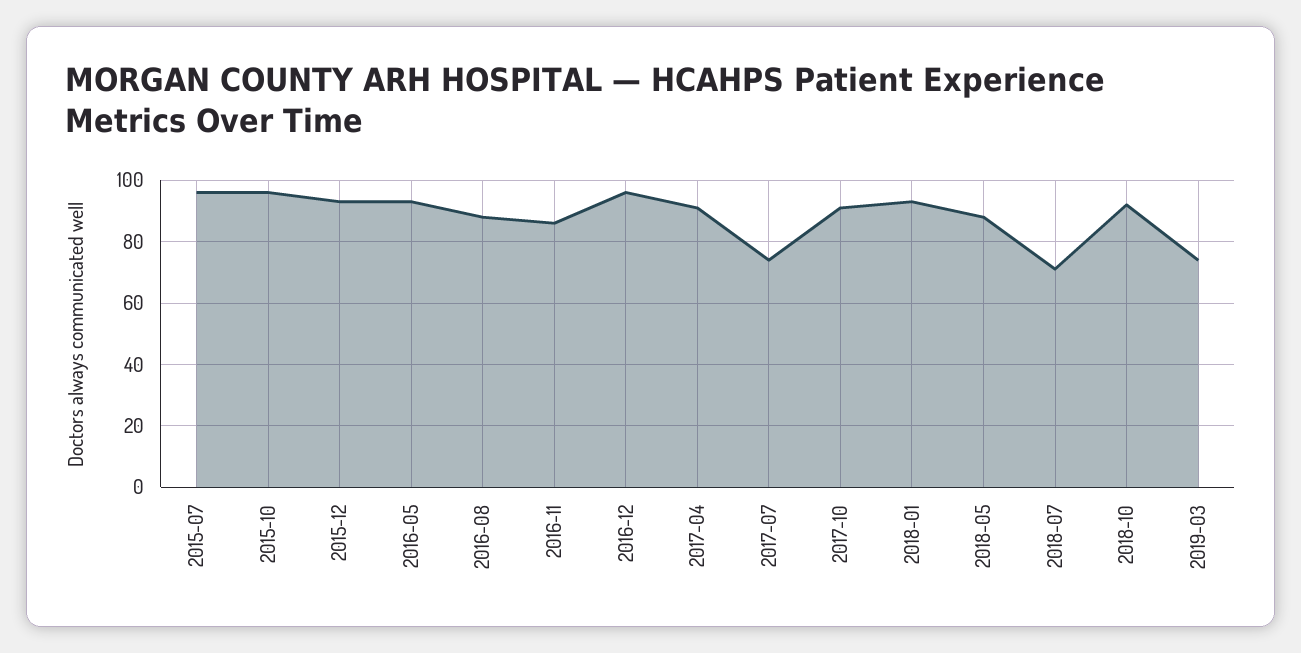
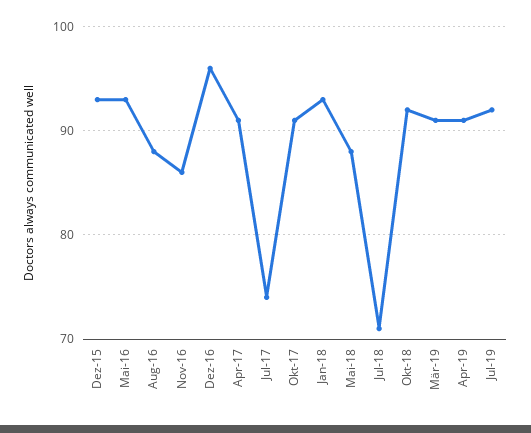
2015-07: 95 -> none
2015-10: 95 -> none
2019-03: 75 -> 91
Apr-19: none -> 91
Jul-19: none -> 92

